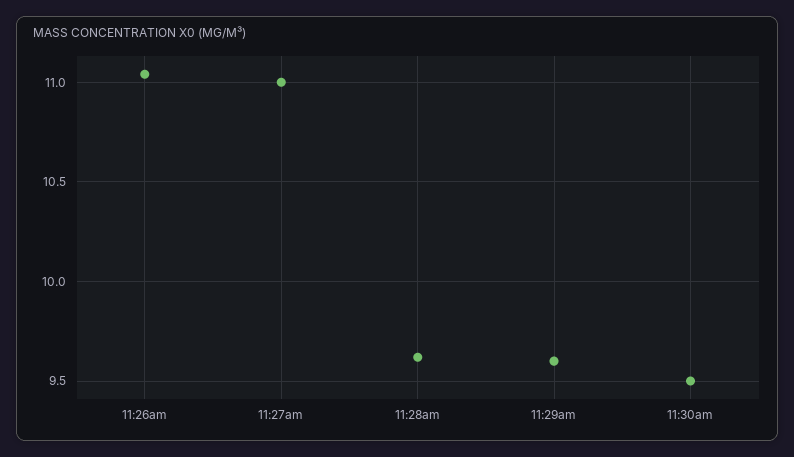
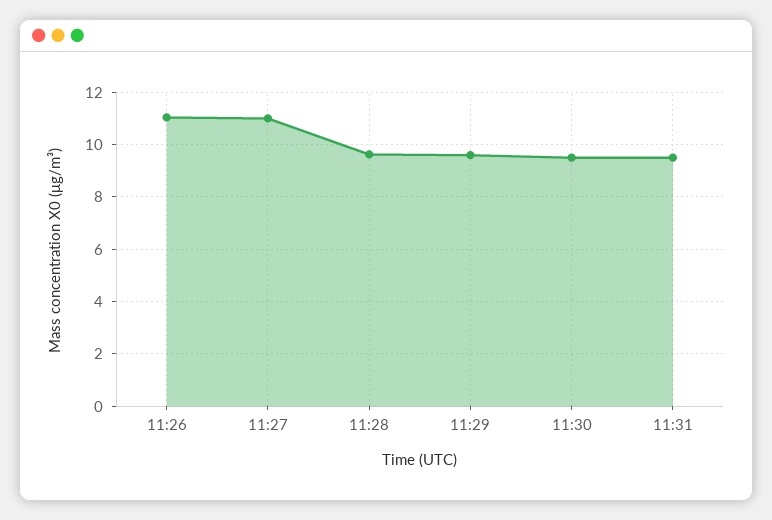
11:31: none -> 9.5

